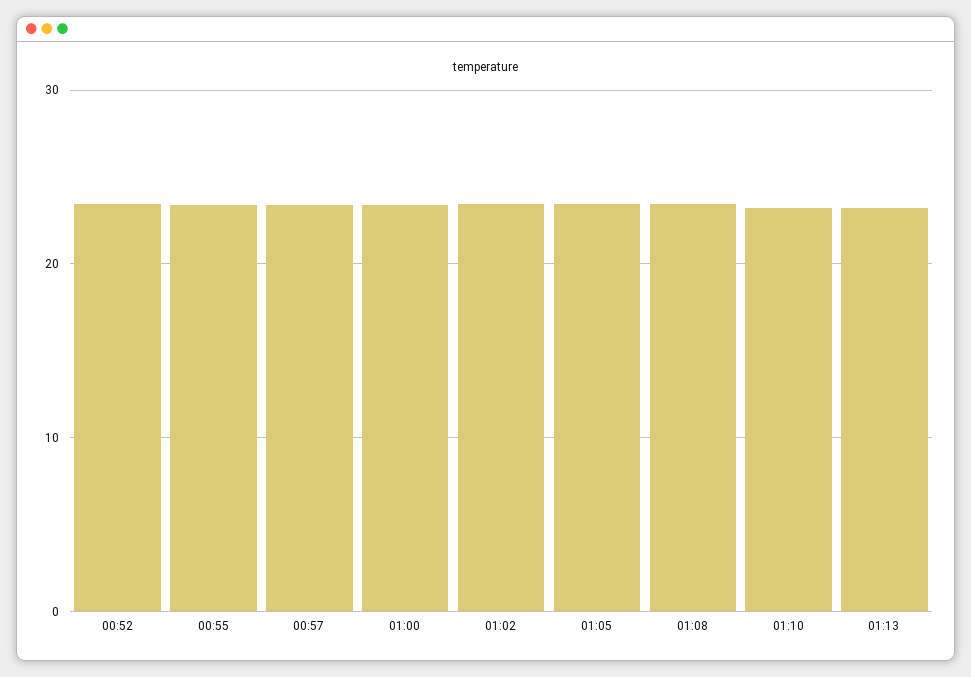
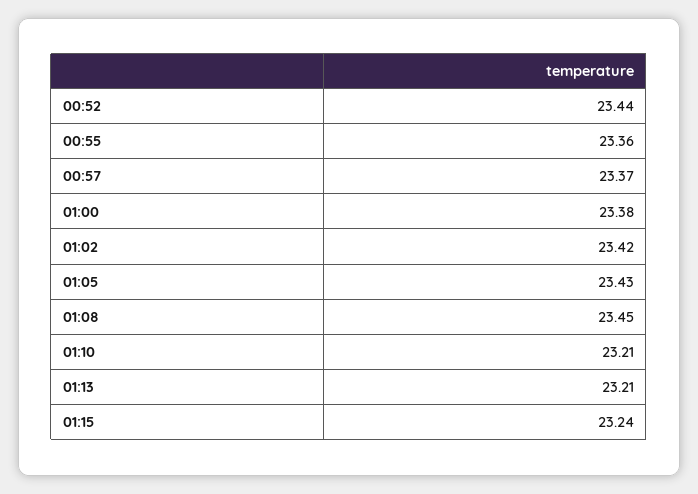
01:15: none -> 23.24

